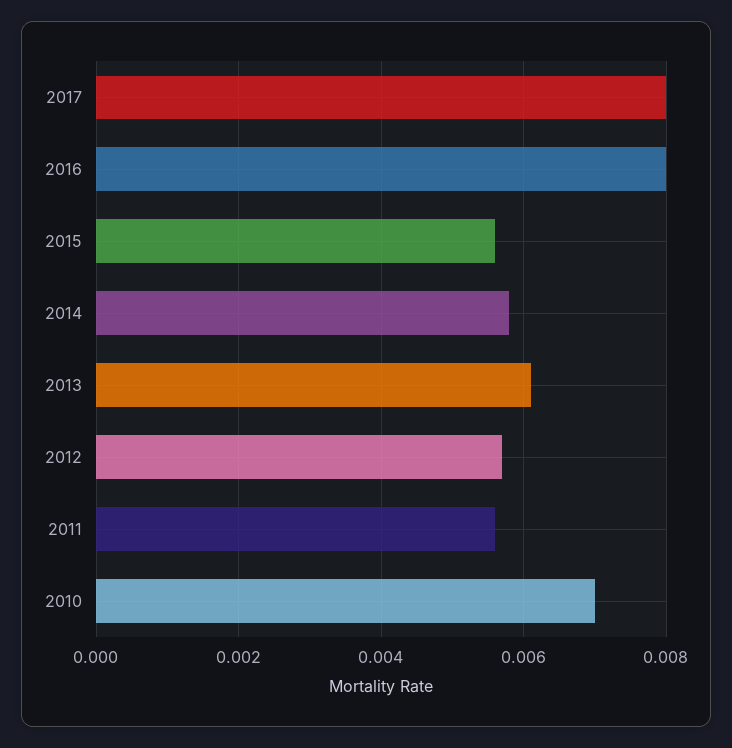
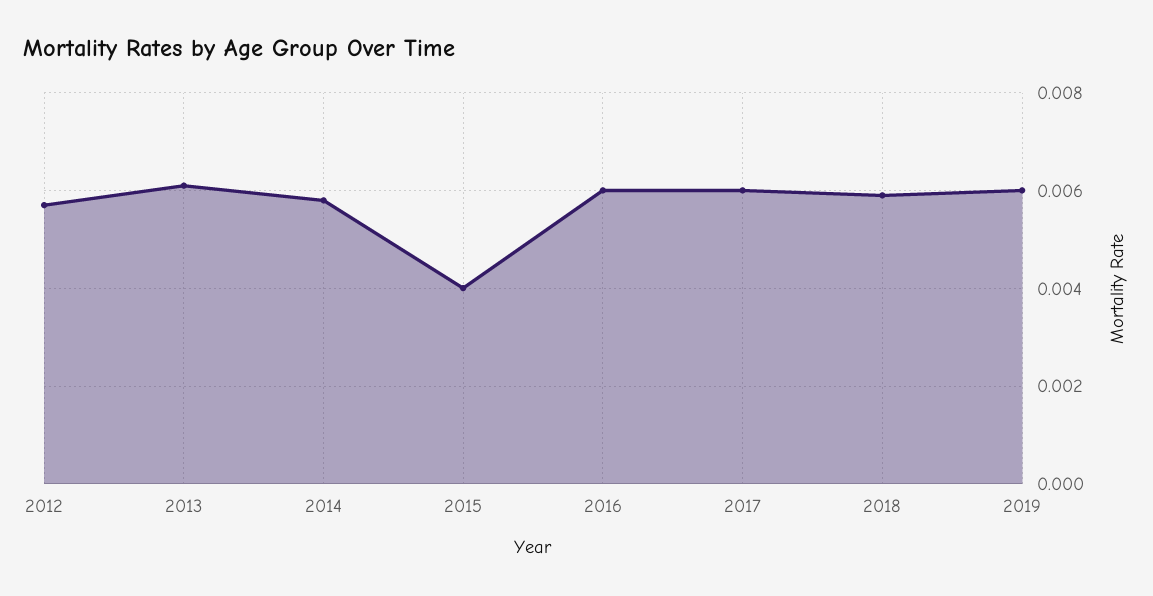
2017: 0.008 -> 0.006
2016: 0.008 -> 0.006
2015: 0.0055 -> 0.004
2011: 0.0055 -> none
2010: 0.007 -> none
2018: none -> 0.006
2019: none -> 0.006

